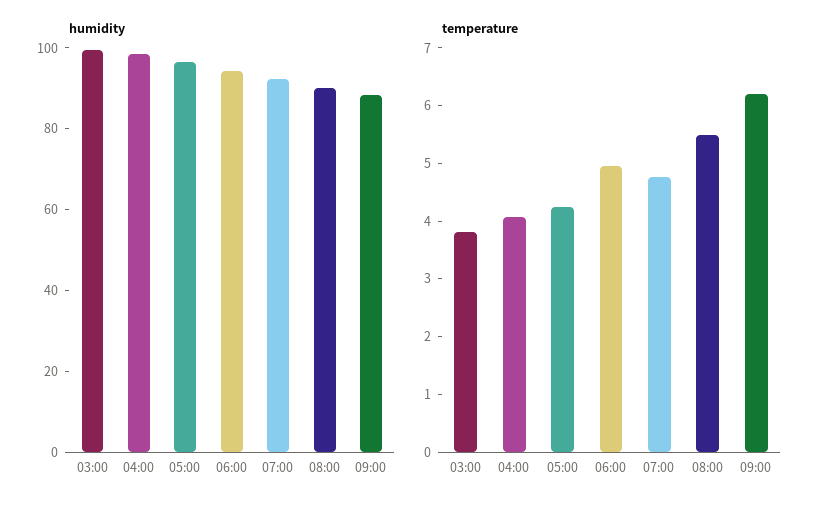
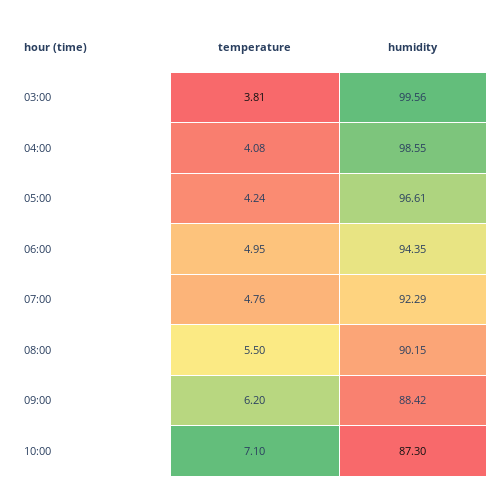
temperature, 10:00: none -> 7.1
humidity, 10:00: none -> 87.3

